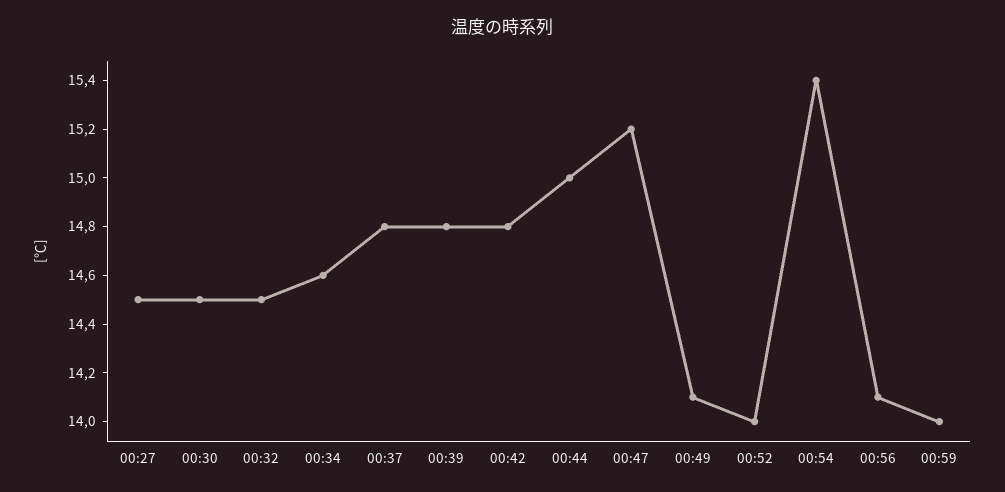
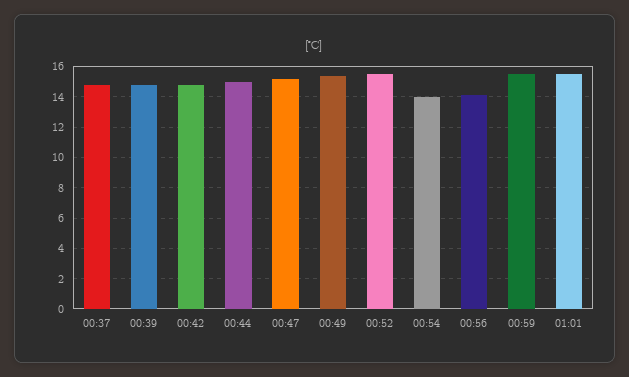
00:27: 14.5 -> none
00:30: 14.5 -> none
00:32: 14.5 -> none
00:34: 14.6 -> none
00:49: 14.1 -> 15.5
00:52: 14 -> 15.5
00:54: 15.4 -> 14
00:59: 14 -> 15.5
01:01: none -> 15.5

